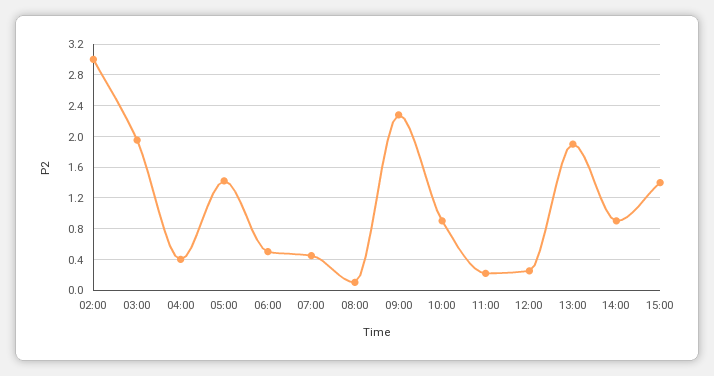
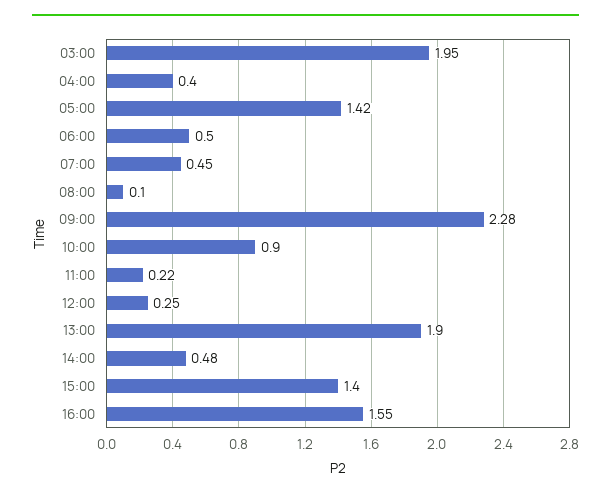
02:00: 3 -> none
14:00: 0.9 -> 0.48
16:00: none -> 1.55

